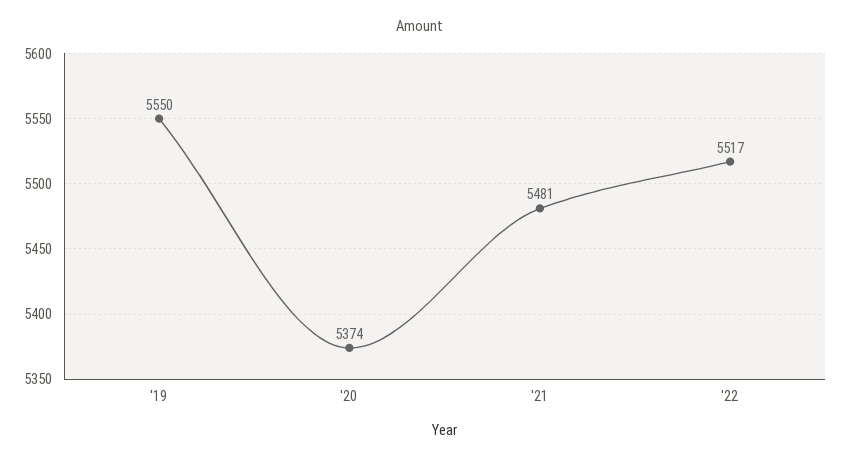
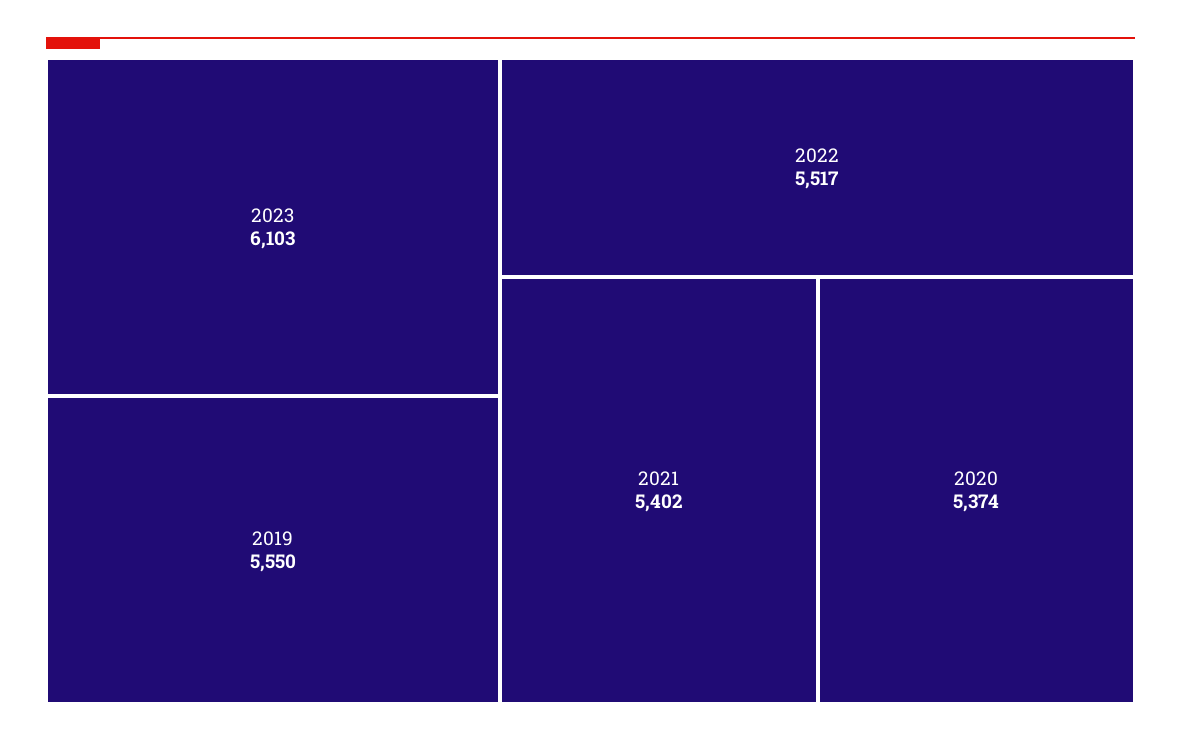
'21: 5481 -> 5402
2023: none -> 6103

